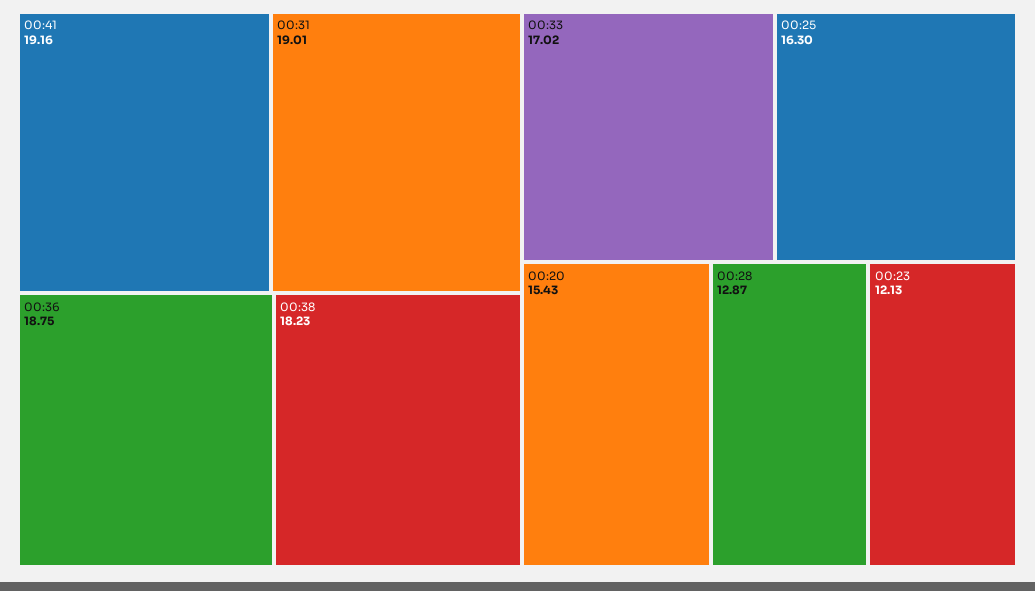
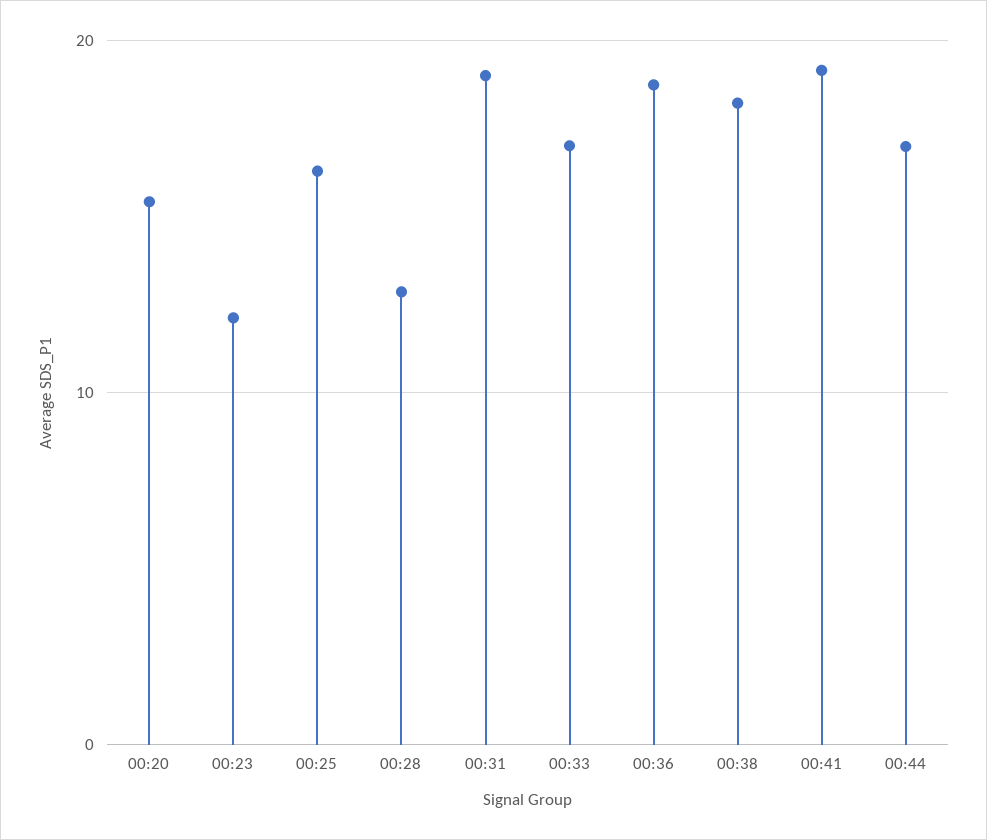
00:44: none -> 17

